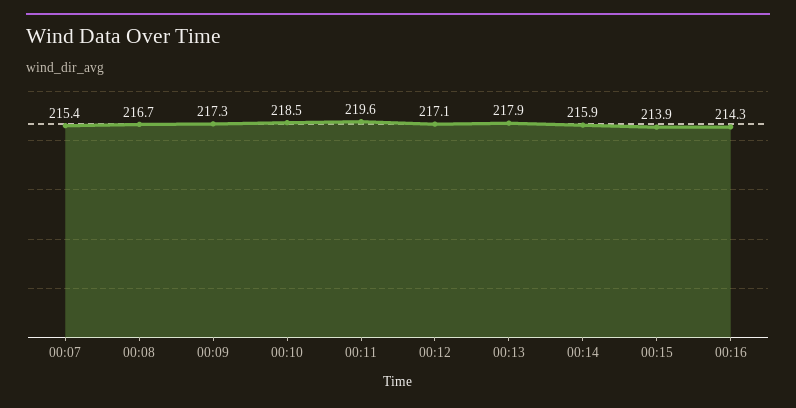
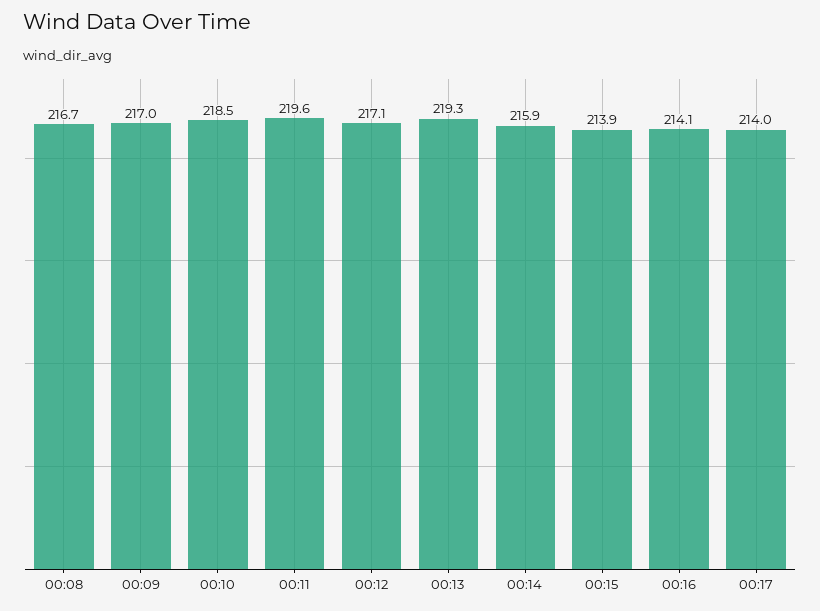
00:07: 215.4 -> none
00:09: 217.3 -> 217
00:13: 217.9 -> 219.3
00:16: 214.3 -> 214.1
00:17: none -> 214

